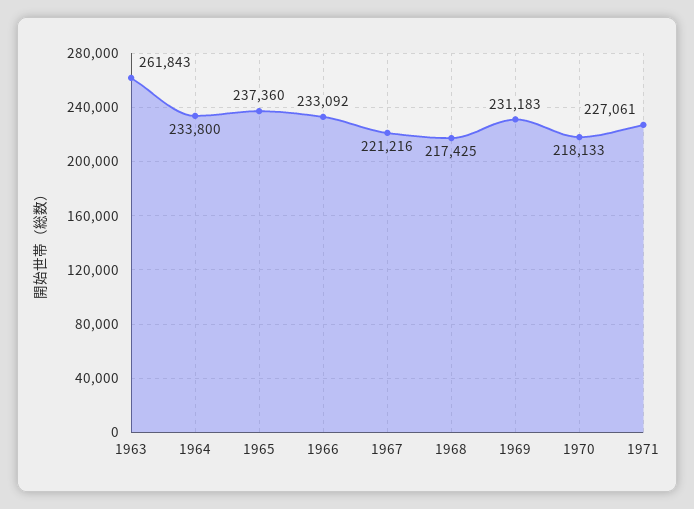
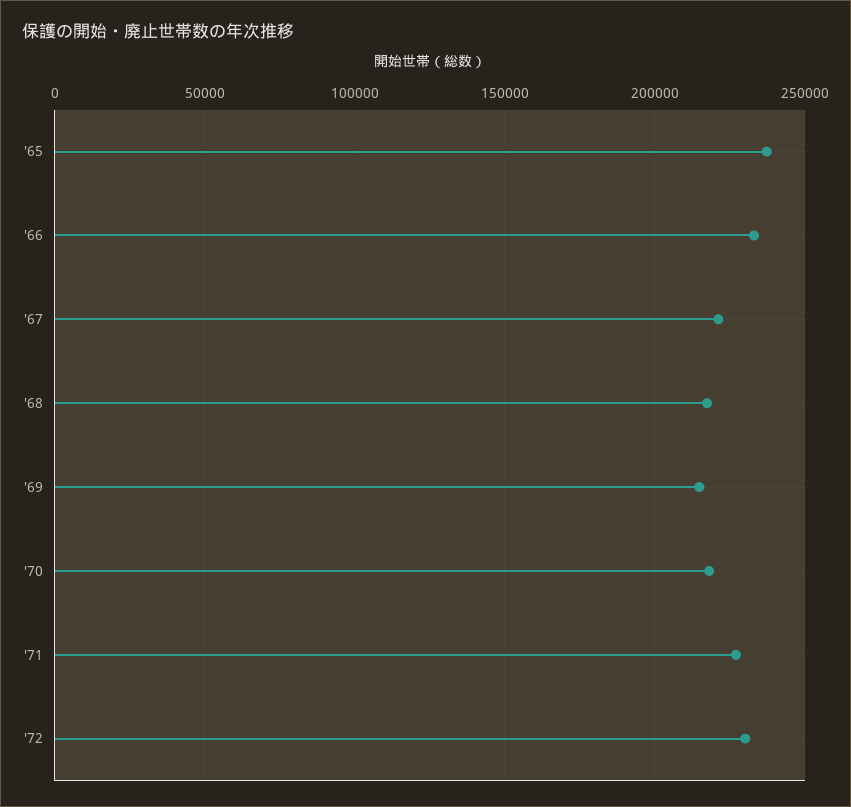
1963: 261843 -> none
1964: 233800 -> none
1969: 231183 -> 215000
'72: none -> 230000

